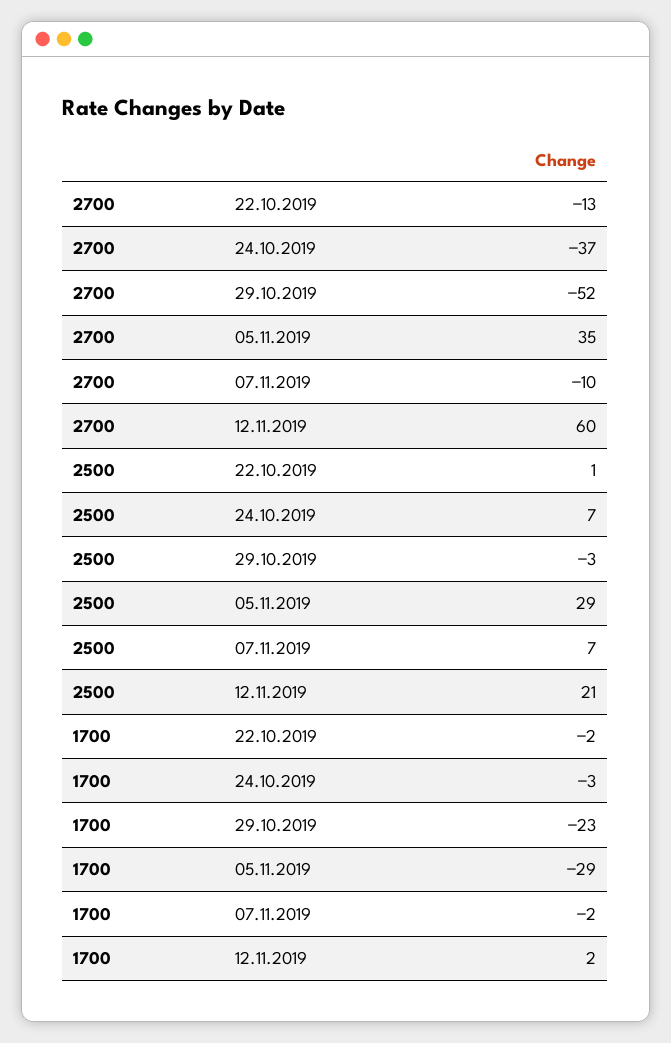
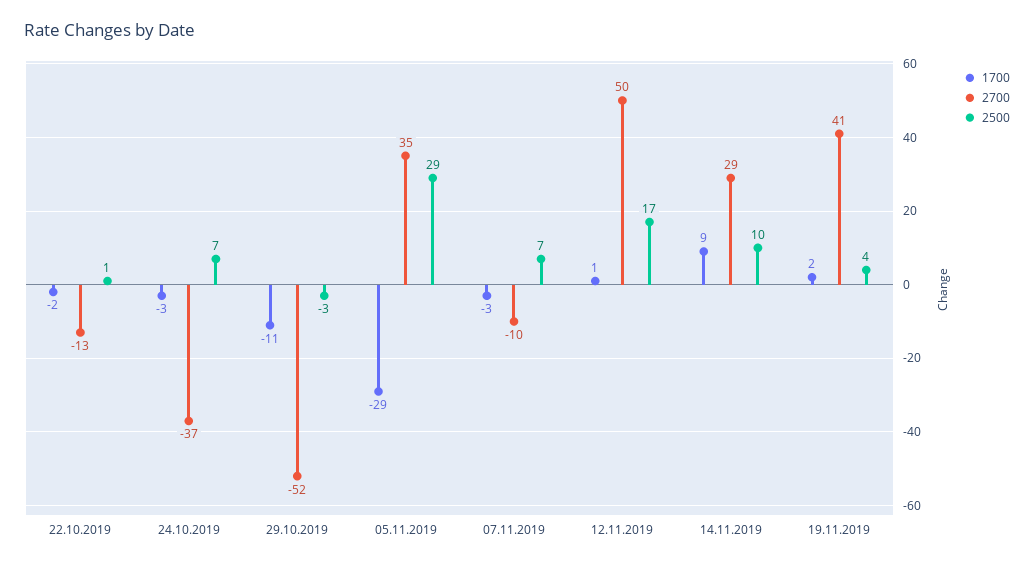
2700, 12.11.2019: 60 -> 50
2500, 12.11.2019: 21 -> 17
1700, 29.10.2019: -23 -> -11
1700, 07.11.2019: -2 -> -3
1700, 12.11.2019: 2 -> 1
1700, 14.11.2019: none -> 9
2700, 14.11.2019: none -> 29
2500, 14.11.2019: none -> 10
1700, 19.11.2019: none -> 2
2700, 19.11.2019: none -> 41
2500, 19.11.2019: none -> 4

